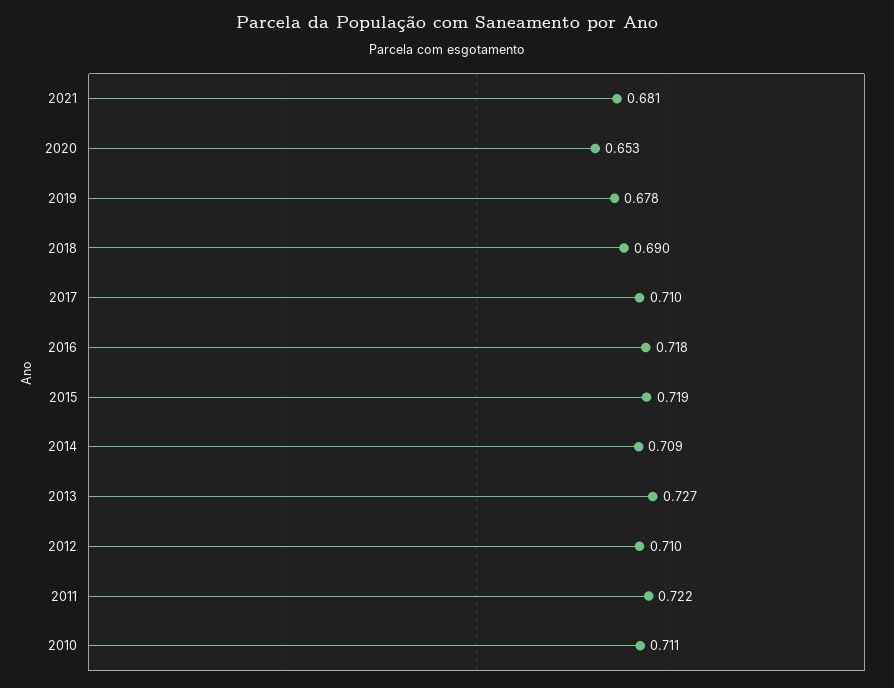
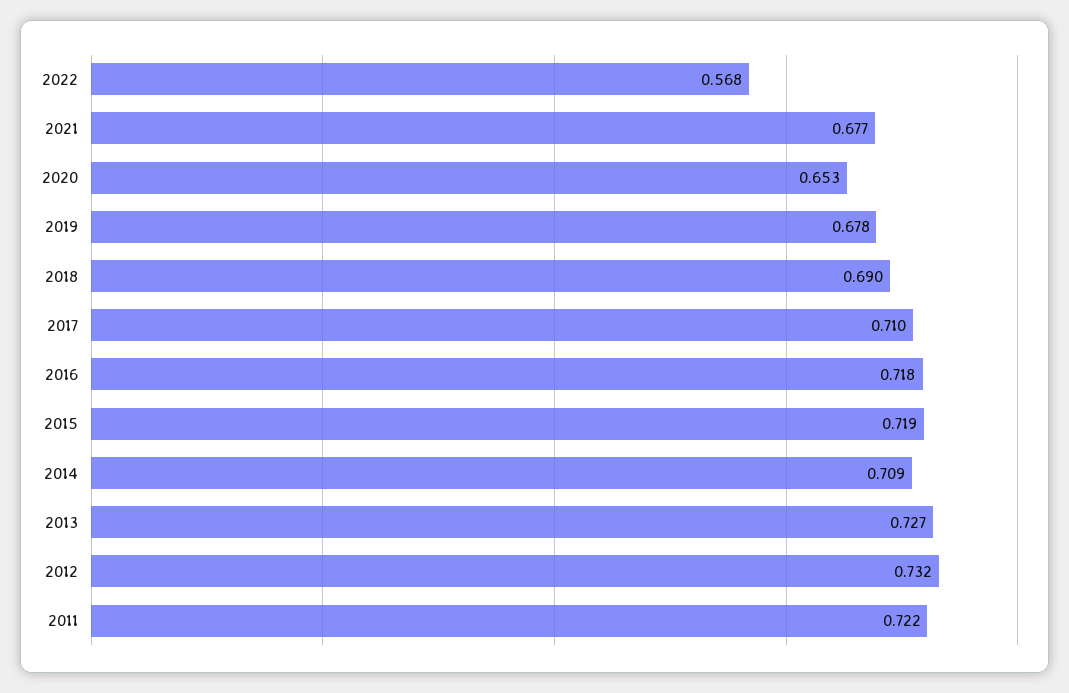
2021: 0.681 -> 0.677
2012: 0.71 -> 0.732
2010: 0.711 -> none
2022: none -> 0.568

